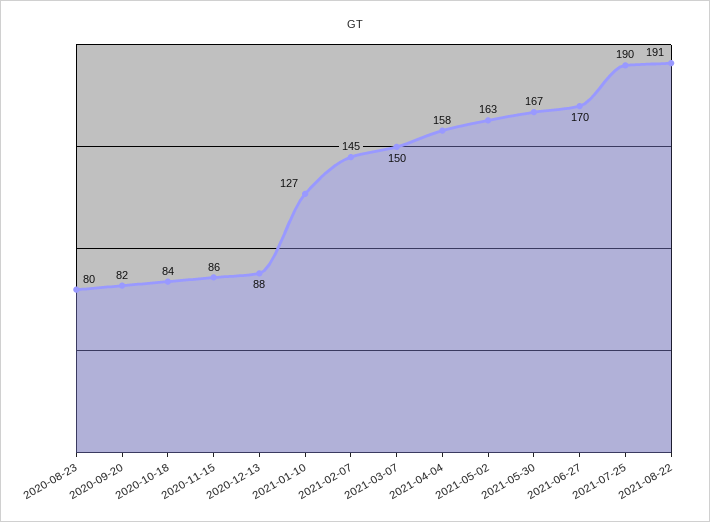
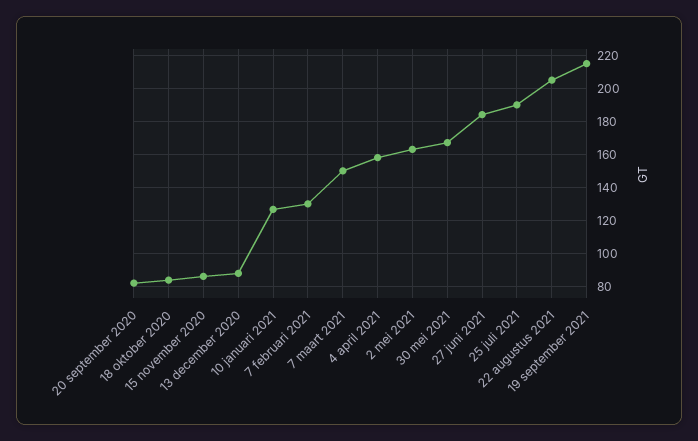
2020-08-23: 80 -> none
2021-02-07: 145 -> 130
2021-06-27: 170 -> 185
2021-08-22: 191 -> 205
19 september 2021: none -> 215

